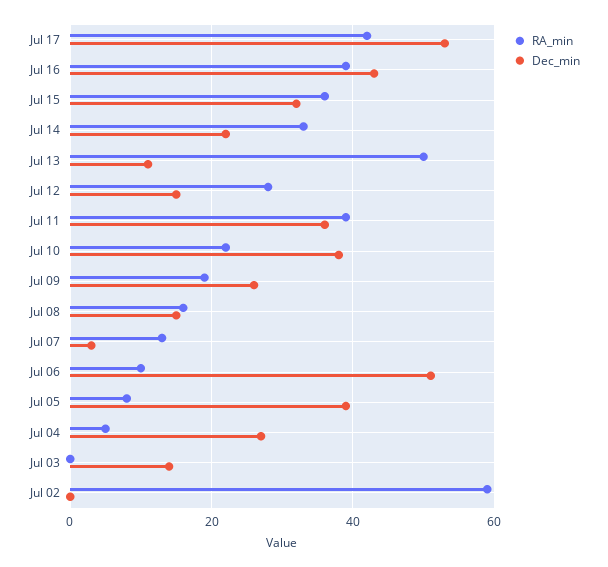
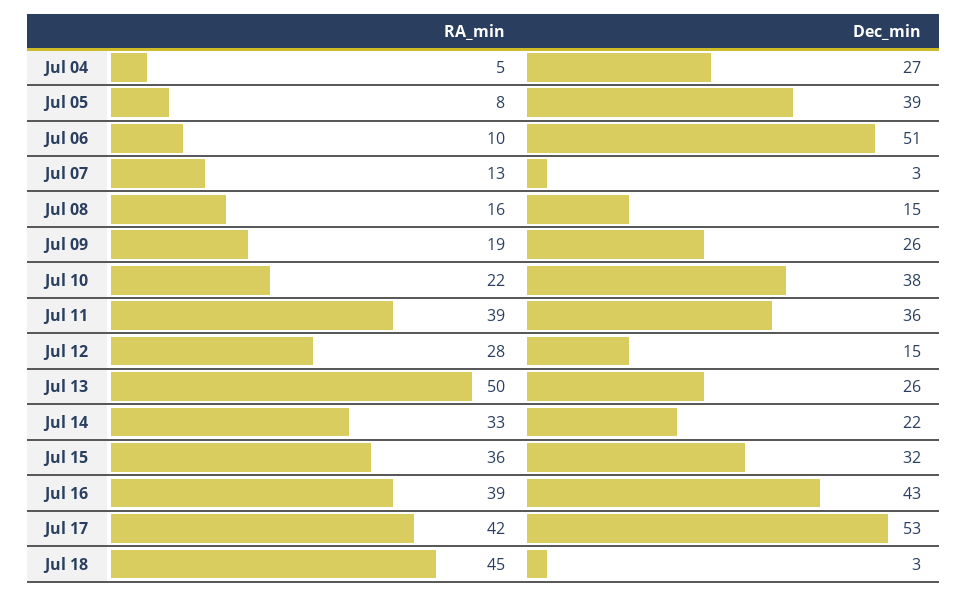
Dec_min, Jul 13: 10 -> 26
RA_min, Jul 03: 0 -> none
Dec_min, Jul 03: 15 -> none
RA_min, Jul 02: 60 -> none
Dec_min, Jul 02: 0 -> none
RA_min, Jul 18: none -> 45
Dec_min, Jul 18: none -> 3

